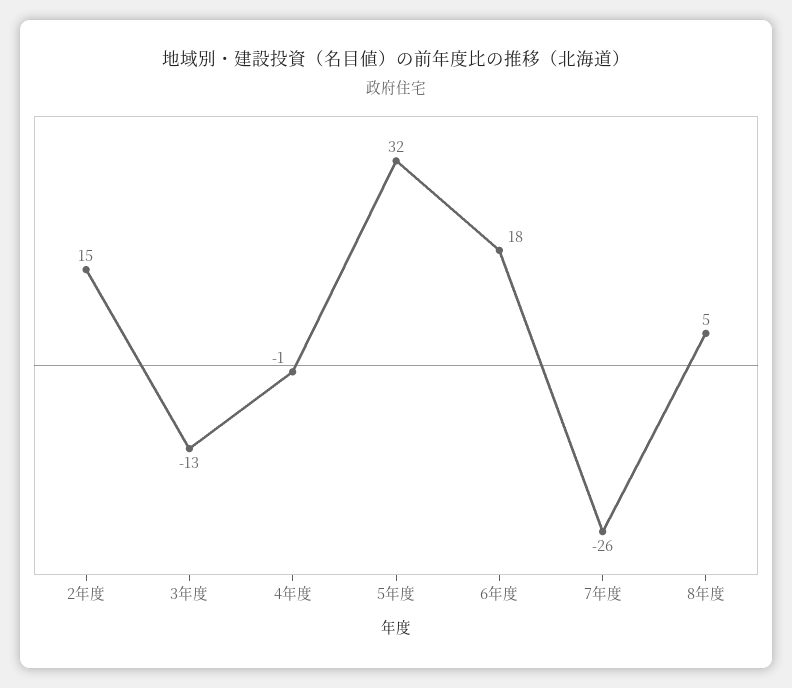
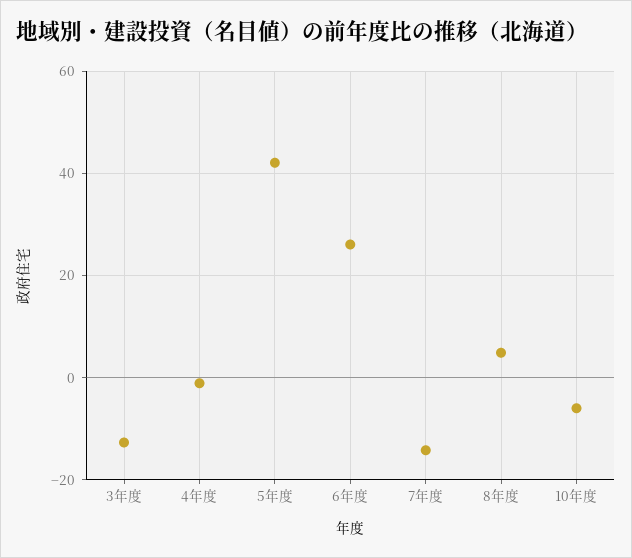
2年度: 15 -> none
5年度: 32 -> 42
6年度: 18 -> 26
7年度: -26 -> -14
10年度: none -> -6

